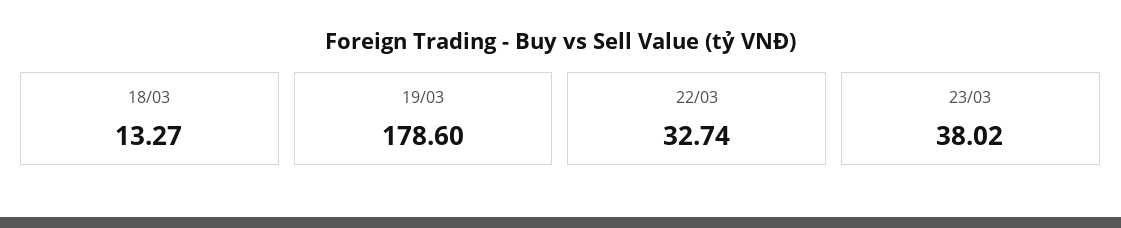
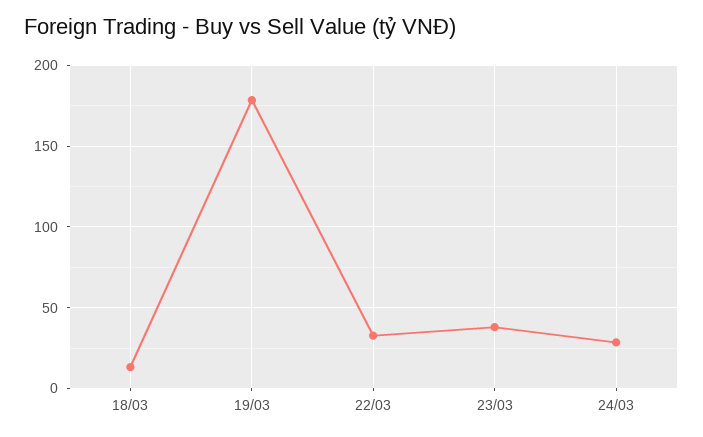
24/03: none -> 30

